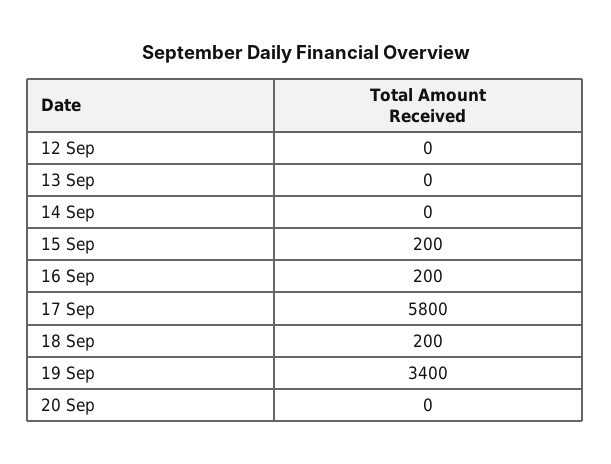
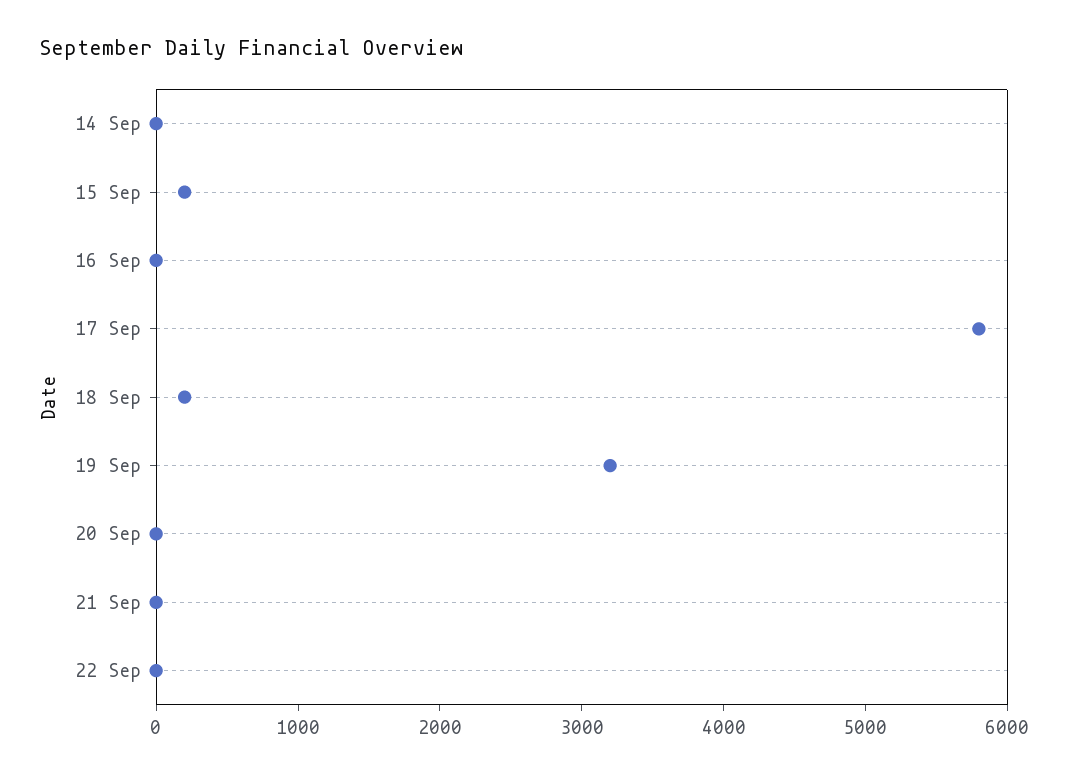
12 Sep: 0 -> none
13 Sep: 0 -> none
16 Sep: 200 -> 0
19 Sep: 3400 -> 3200
21 Sep: none -> 0
22 Sep: none -> 0

